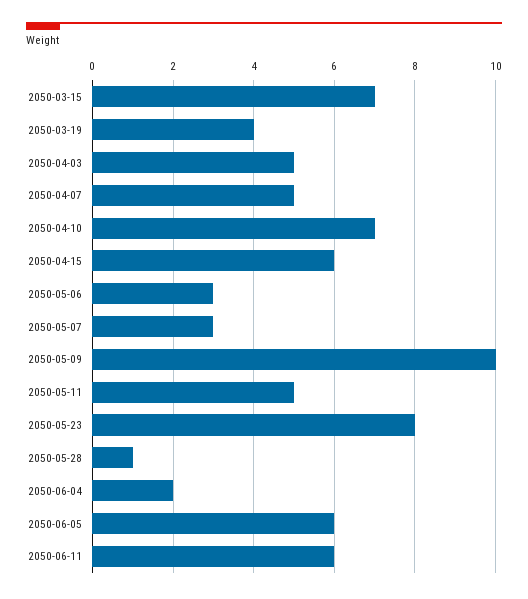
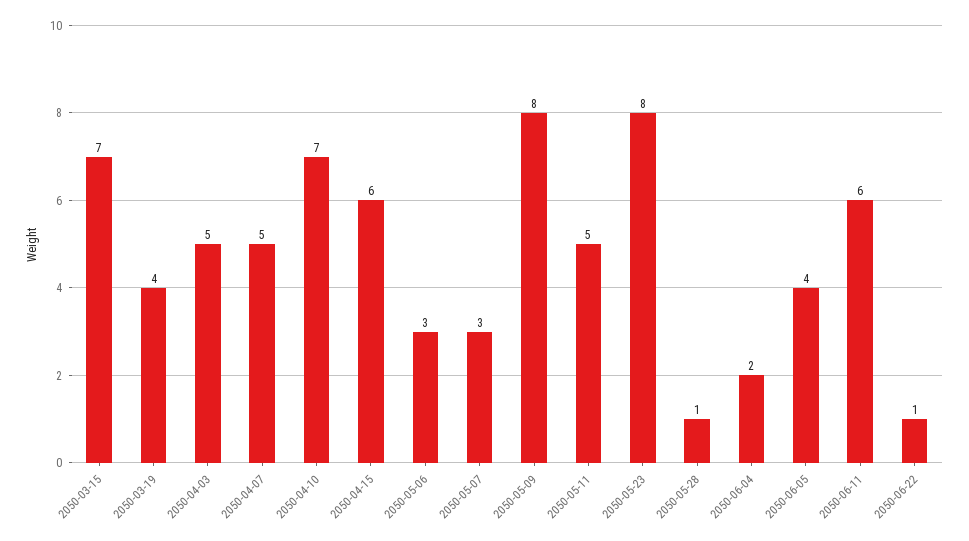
2050-05-09: 10 -> 8
2050-06-05: 6 -> 4
2050-06-22: none -> 1

